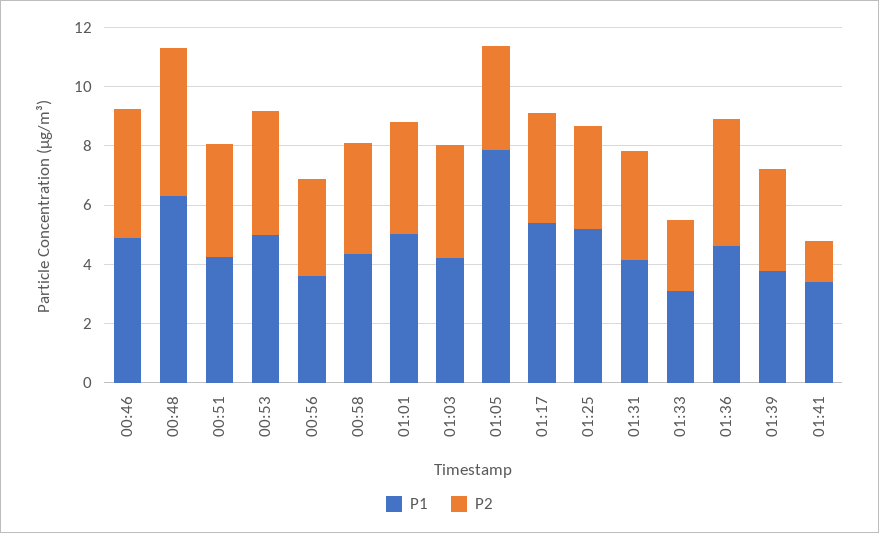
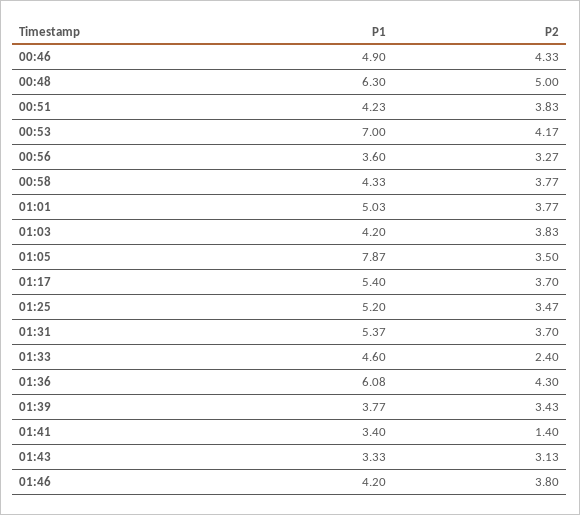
P1, 00:53: 5 -> 7
P1, 01:31: 4 -> 5.37
P1, 01:33: 3 -> 4.6
P1, 01:36: 4.5 -> 6.08
P1, 01:43: none -> 3.33
P2, 01:43: none -> 3.13
P1, 01:46: none -> 4.2
P2, 01:46: none -> 3.8

